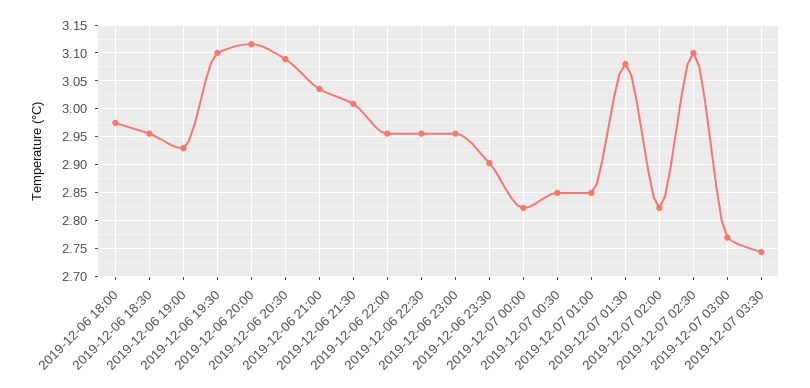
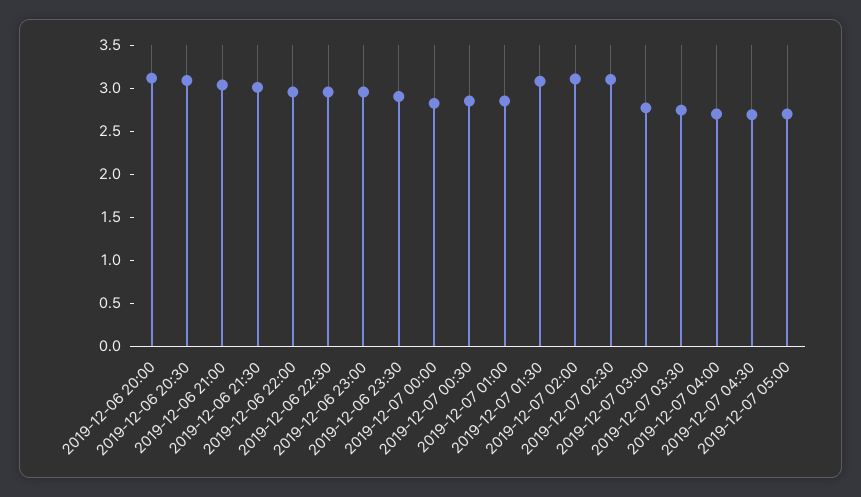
2019-12-06 18:00: 2.975 -> none
2019-12-06 18:30: 2.95 -> none
2019-12-06 19:00: 2.925 -> none
2019-12-06 19:30: 3.1 -> none
2019-12-07 02:00: 2.825 -> 3.1
2019-12-07 04:00: none -> 2.7
2019-12-07 04:30: none -> 2.7
2019-12-07 05:00: none -> 2.7

